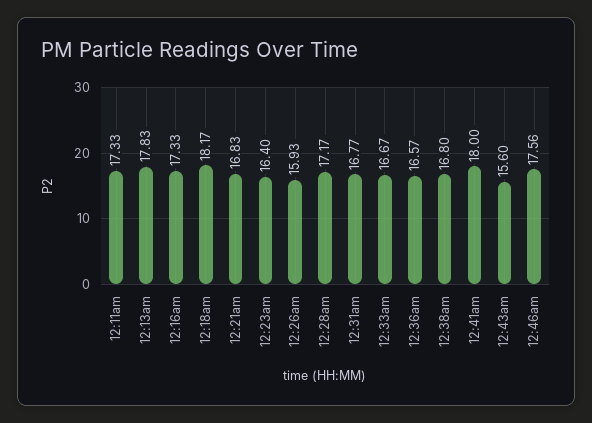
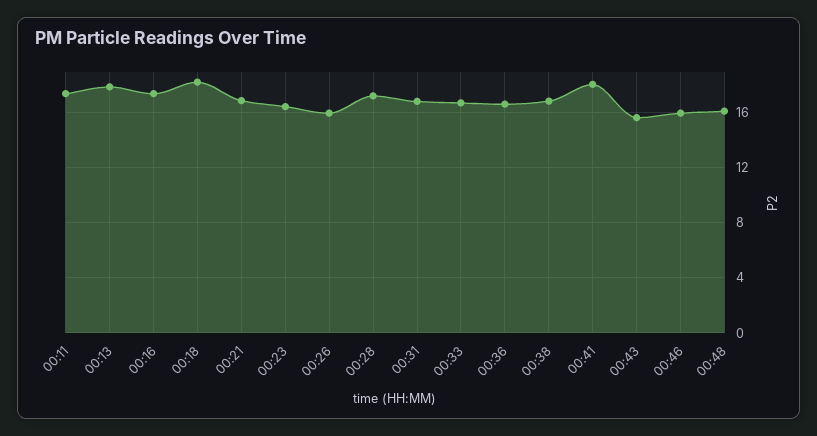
12:46am: 17.56 -> 16
00:48: none -> 16

